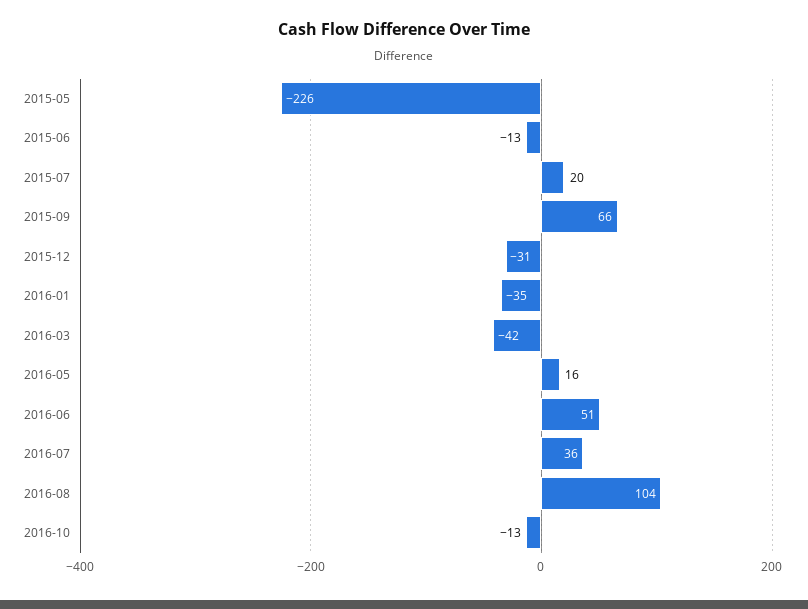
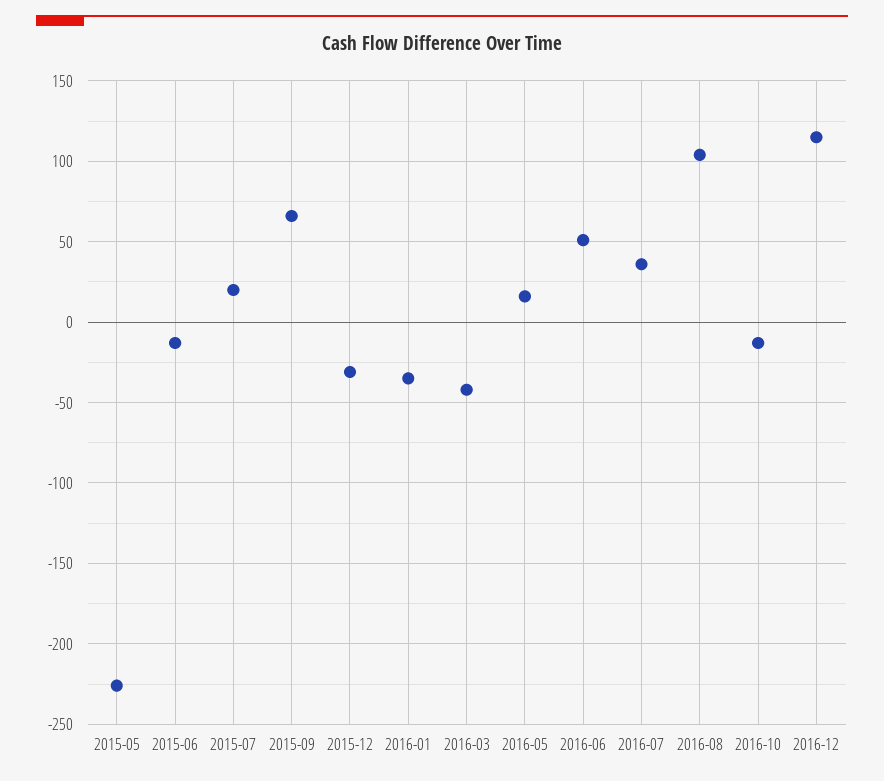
2016-12: none -> 115

